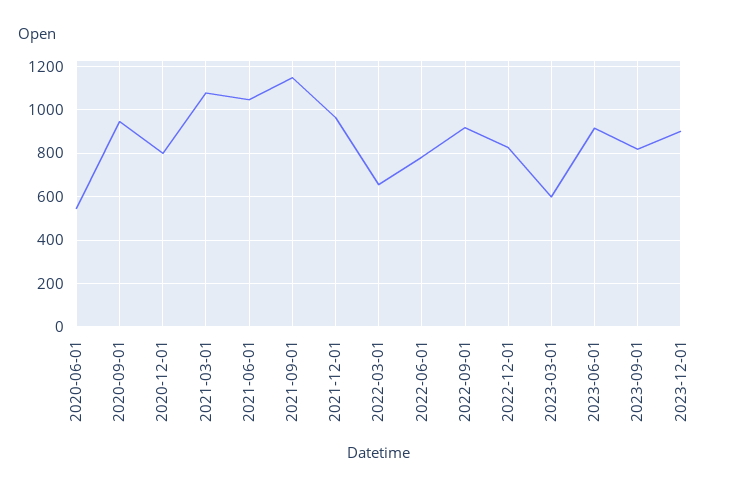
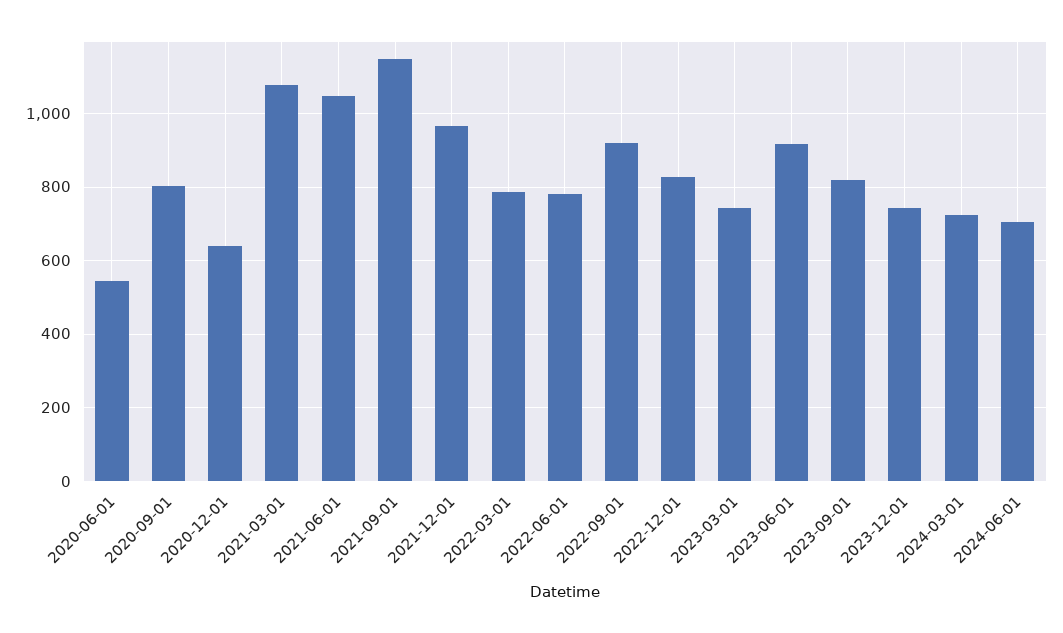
2020-09-01: 950 -> 800
2020-12-01: 800 -> 640
2022-03-01: 650 -> 780
2023-03-01: 600 -> 740
2023-12-01: 900 -> 740
2024-03-01: none -> 720
2024-06-01: none -> 700

